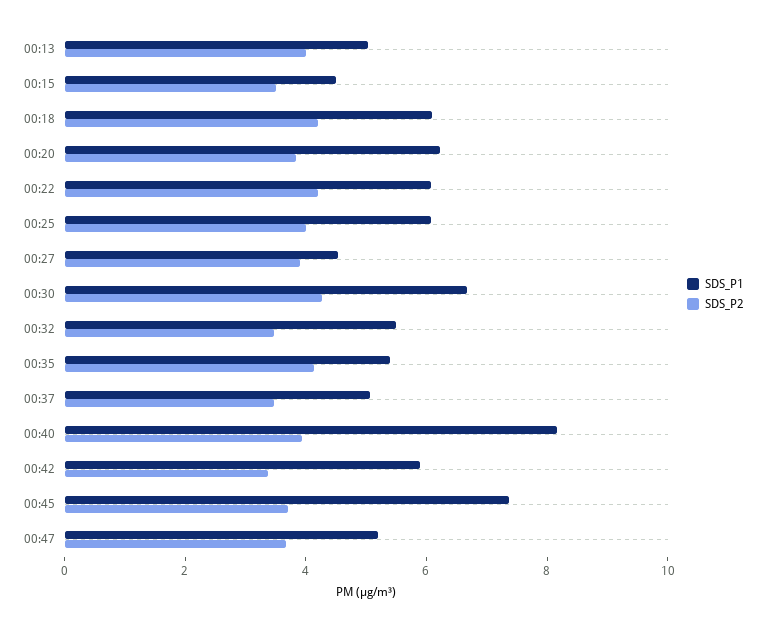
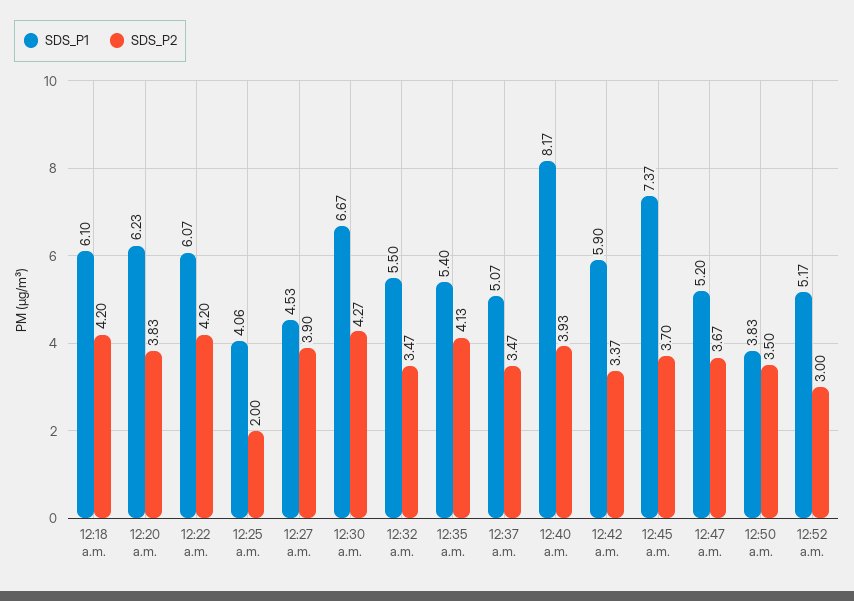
SDS_P1, 00:13: 5 -> none
SDS_P2, 00:13: 4 -> none
SDS_P1, 00:15: 4.5 -> none
SDS_P2, 00:15: 3.5 -> none
SDS_P1, 00:25: 6 -> 4.06
SDS_P2, 00:25: 4 -> 2
SDS_P1, 12:50 a.m.: none -> 3.83
SDS_P2, 12:50 a.m.: none -> 3.5
SDS_P1, 12:52 a.m.: none -> 5.17
SDS_P2, 12:52 a.m.: none -> 3

